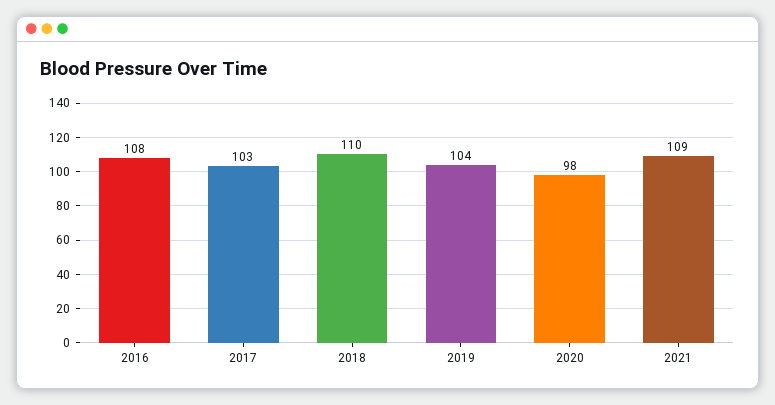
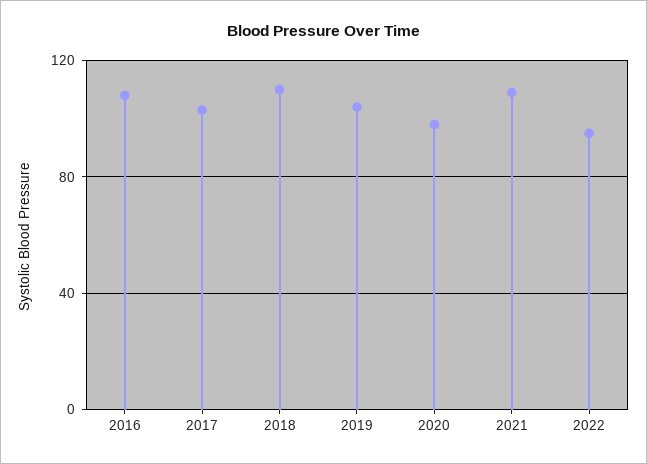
2022: none -> 95

